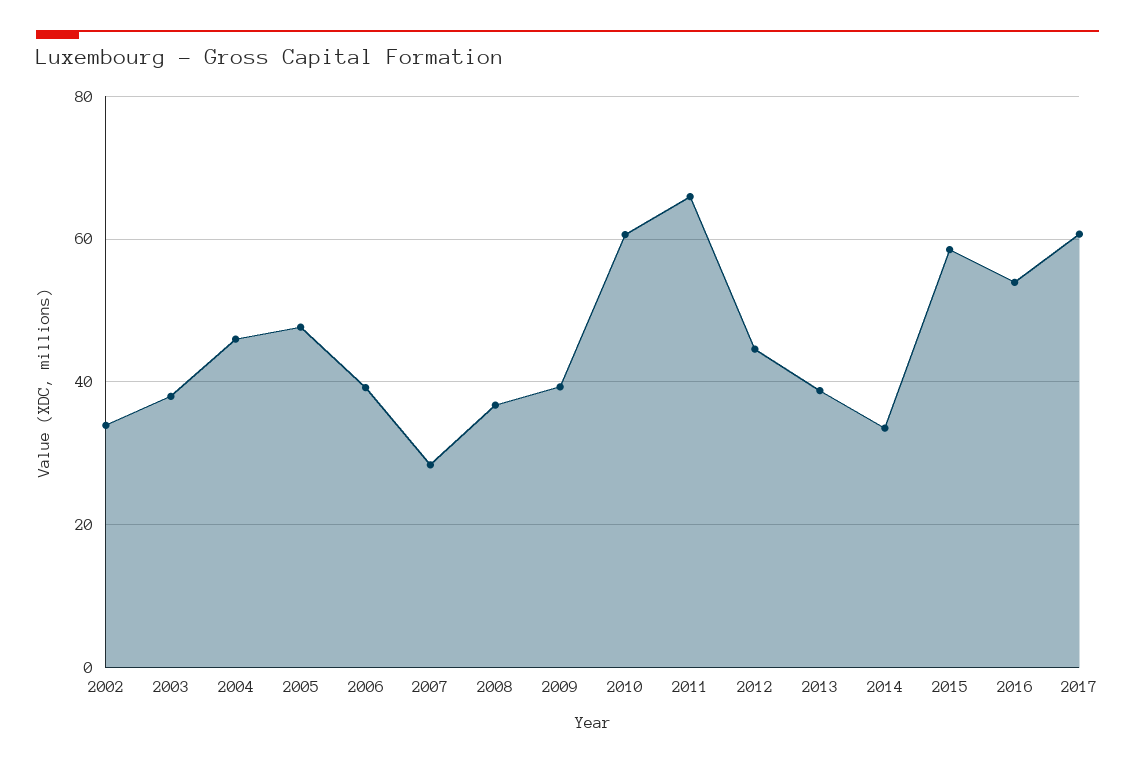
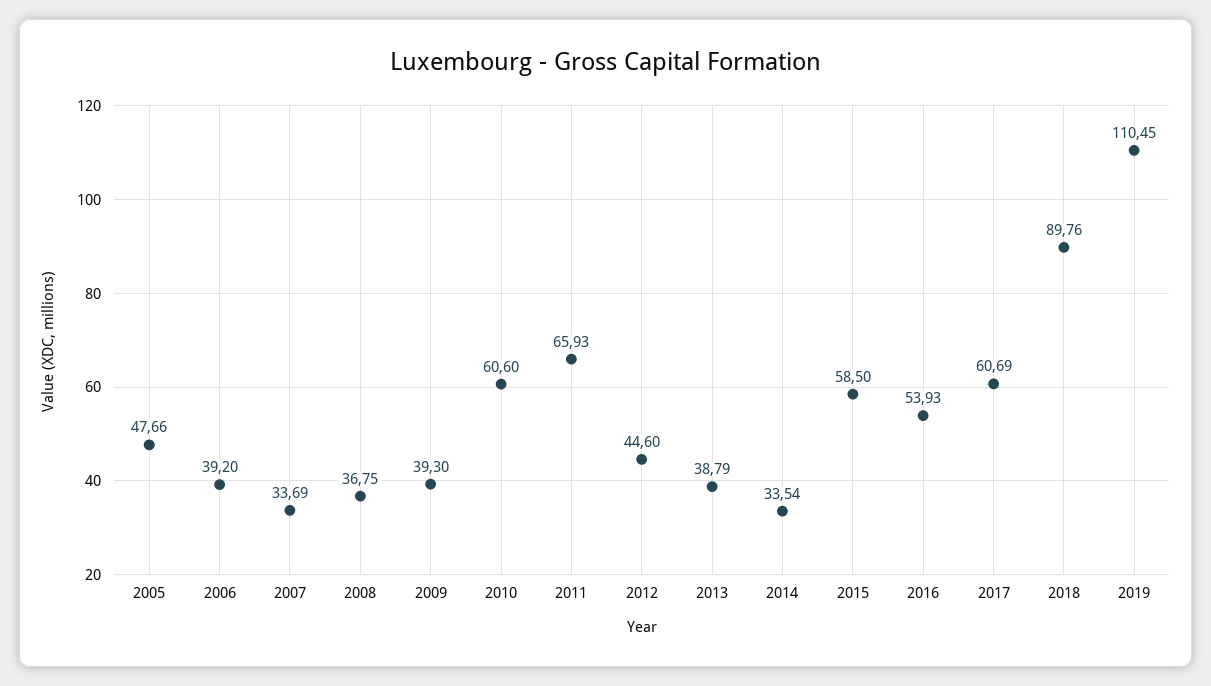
2002: 34 -> none
2003: 38 -> none
2004: 46 -> none
2007: 28 -> 33.69
2018: none -> 89.76
2019: none -> 110.45

